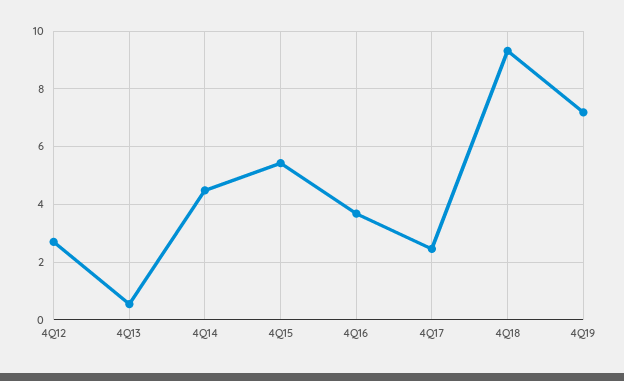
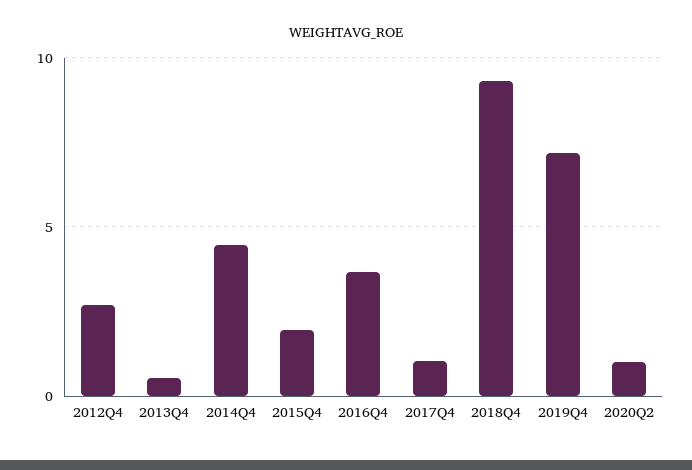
4Q15: 5.5 -> 2
4Q17: 2.5 -> 1
2020Q2: none -> 1

